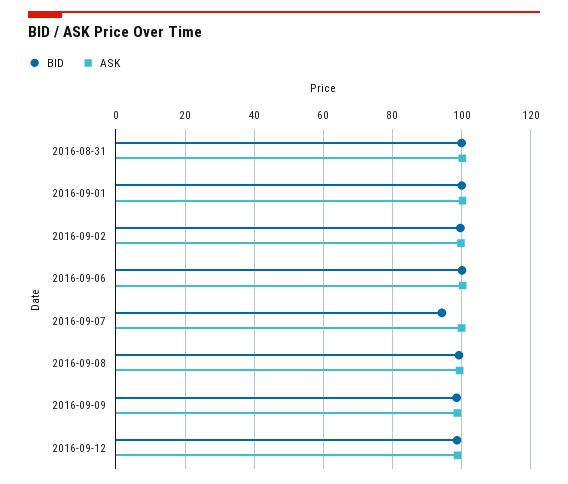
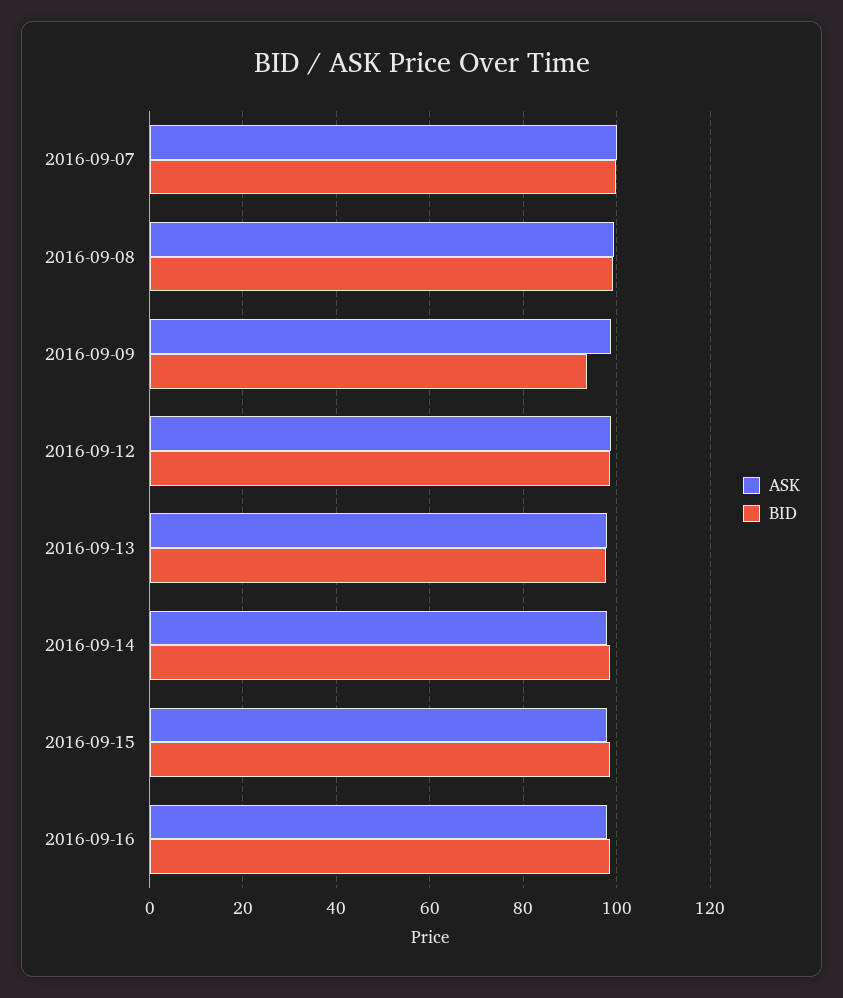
BID, 2016-08-31: 100 -> none
ASK, 2016-08-31: 100 -> none
BID, 2016-09-01: 100 -> none
ASK, 2016-09-01: 100 -> none
BID, 2016-09-02: 100 -> none
ASK, 2016-09-02: 100 -> none
BID, 2016-09-06: 100 -> none
ASK, 2016-09-06: 100 -> none
BID, 2016-09-07: 94 -> 100
BID, 2016-09-09: 98 -> 94
ASK, 2016-09-13: none -> 98
BID, 2016-09-13: none -> 98
ASK, 2016-09-14: none -> 98
BID, 2016-09-14: none -> 98
ASK, 2016-09-15: none -> 98
BID, 2016-09-15: none -> 98
ASK, 2016-09-16: none -> 98
BID, 2016-09-16: none -> 98

